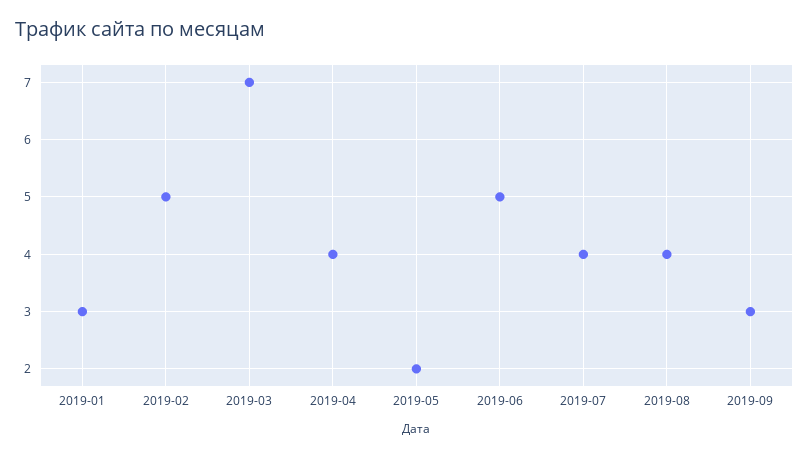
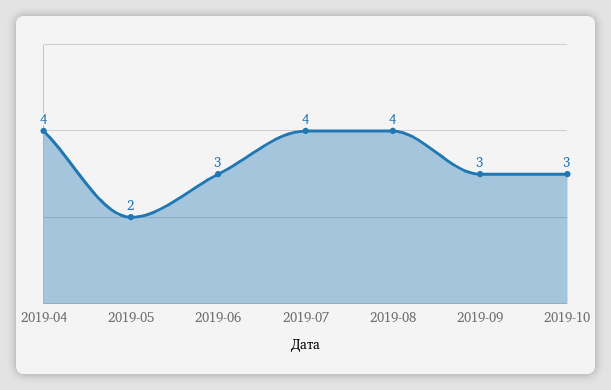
2019-01: 3 -> none
2019-02: 5 -> none
2019-03: 7 -> none
2019-06: 5 -> 3
2019-10: none -> 3

